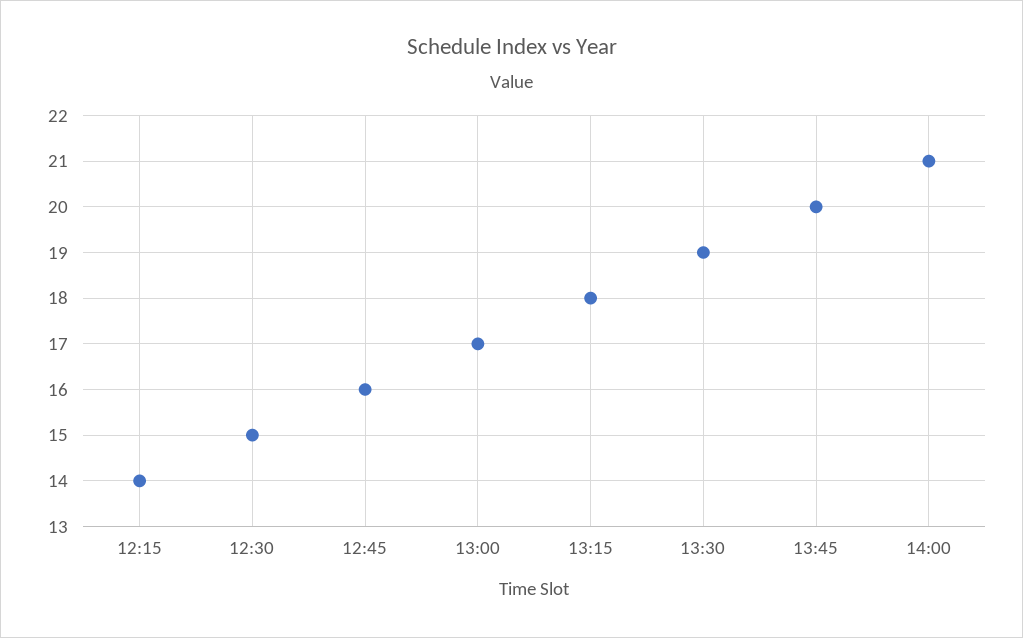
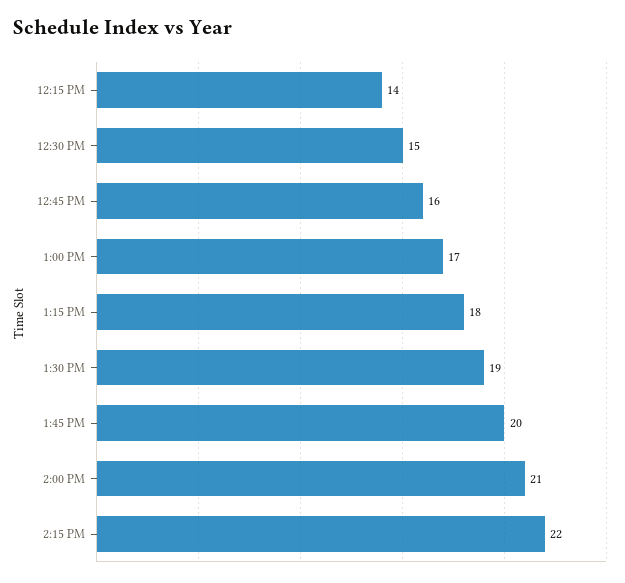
2:15 PM: none -> 22

